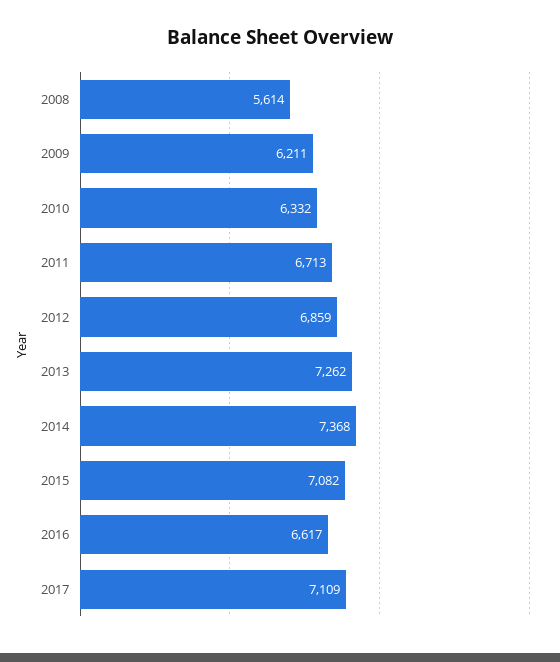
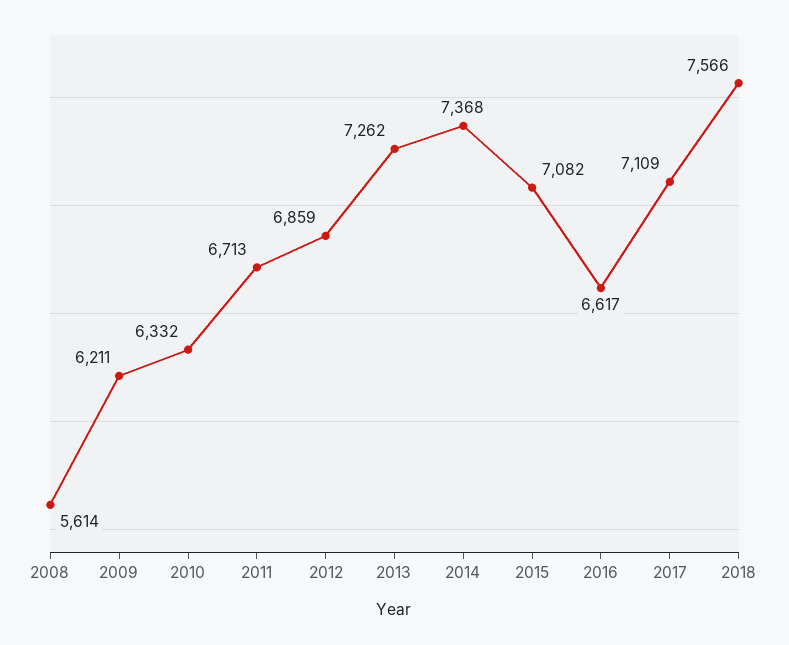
2018: none -> 7566

